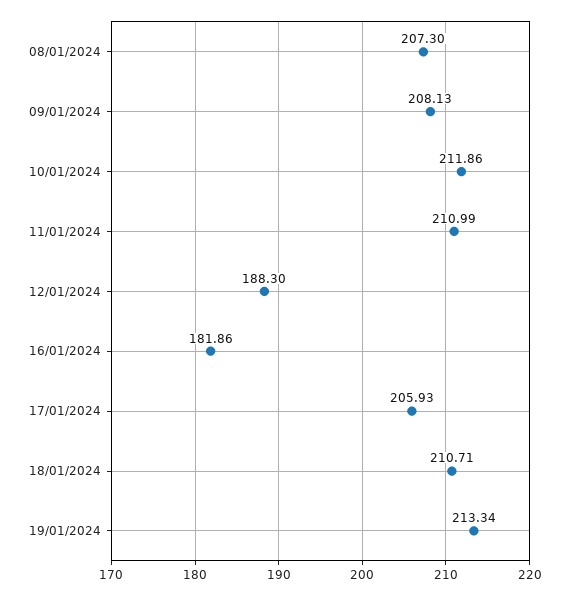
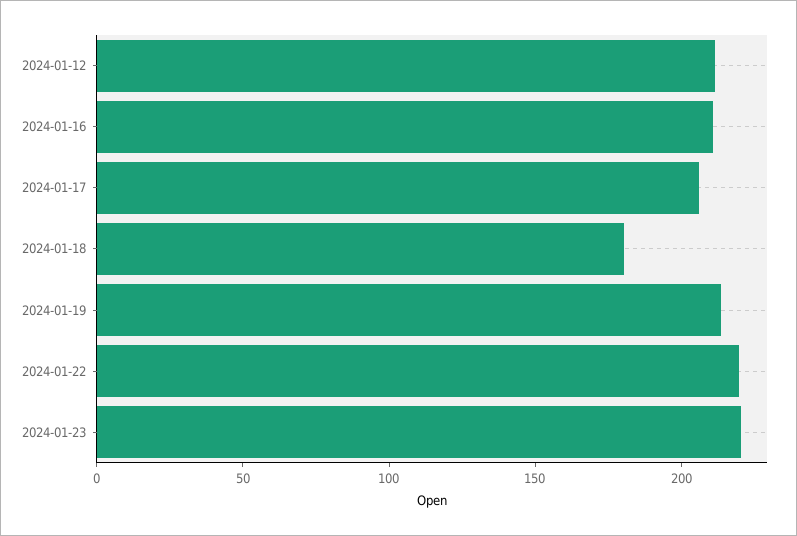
08/01/2024: 207.3 -> none
09/01/2024: 208.13 -> none
10/01/2024: 211.86 -> none
11/01/2024: 210.99 -> none
12/01/2024: 188.3 -> 210
16/01/2024: 181.86 -> 210
18/01/2024: 210.71 -> 180
2024-01-22: none -> 220
2024-01-23: none -> 220

